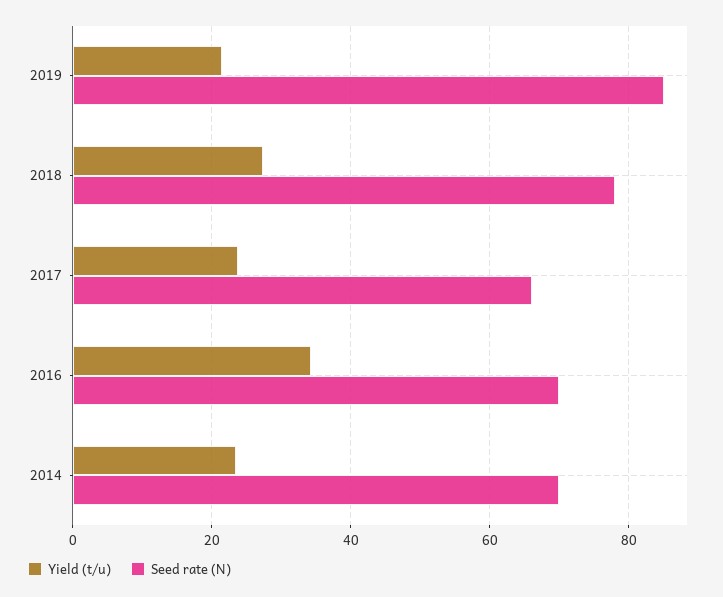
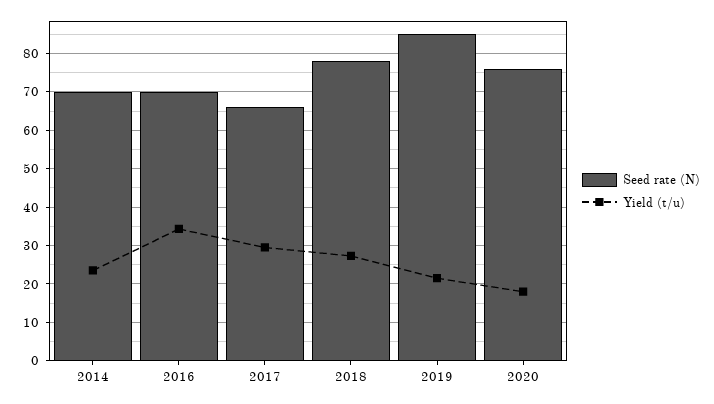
Yield (t/u), 2017: 24 -> 30
Seed rate (N), 2020: none -> 76
Yield (t/u), 2020: none -> 18

